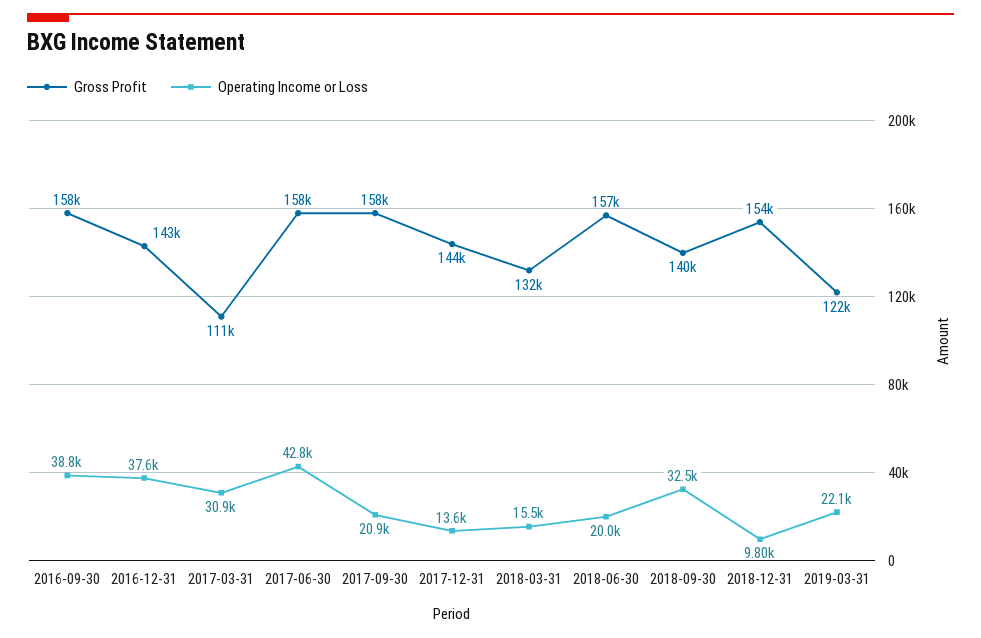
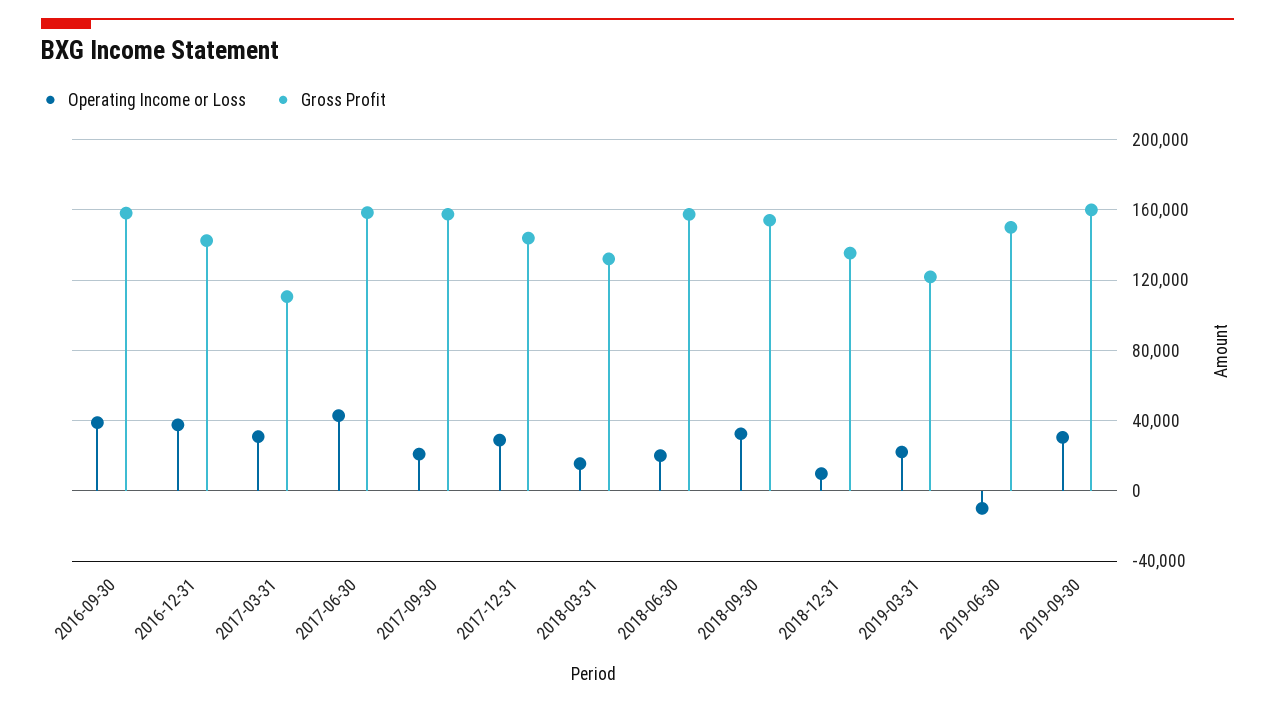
Operating Income or Loss, 2017-12-31: 13600 -> 30000
Gross Profit, 2018-09-30: 140000 -> 155000
Gross Profit, 2018-12-31: 154000 -> 135000
Operating Income or Loss, 2019-06-30: none -> -10000
Gross Profit, 2019-06-30: none -> 150000
Operating Income or Loss, 2019-09-30: none -> 30000
Gross Profit, 2019-09-30: none -> 160000

